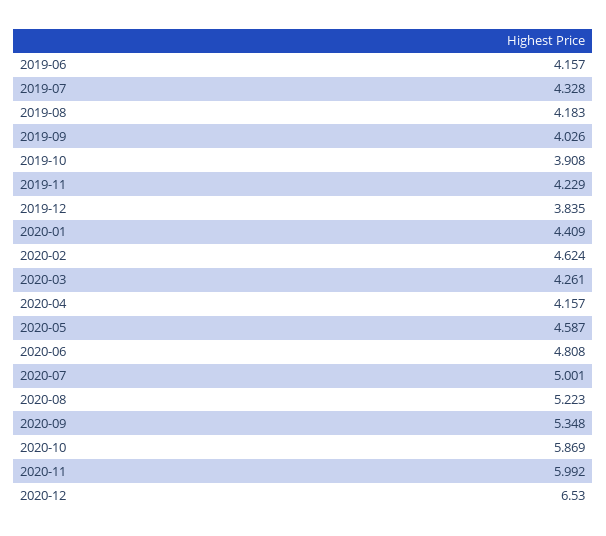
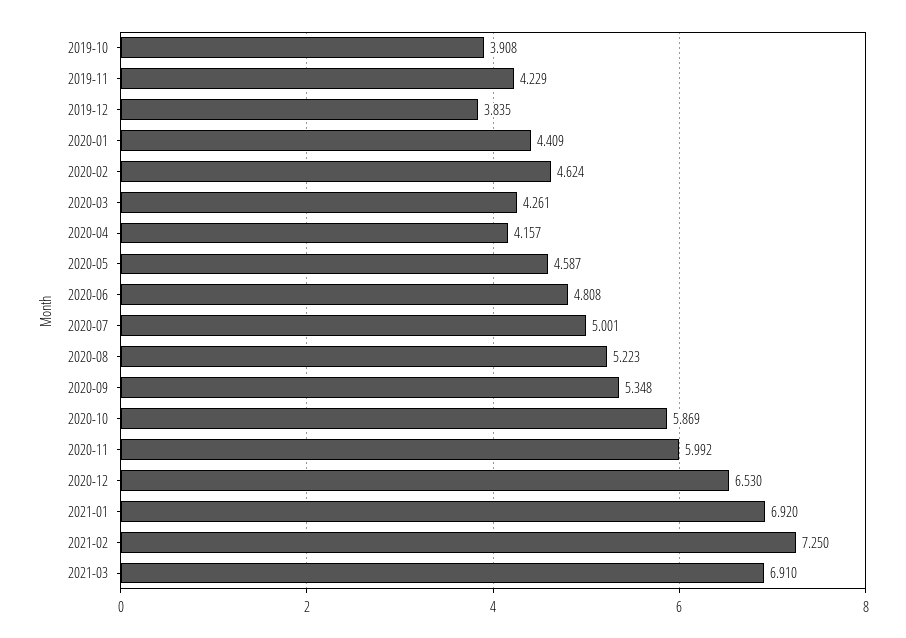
2019-06: 4.157 -> none
2019-07: 4.328 -> none
2019-08: 4.183 -> none
2019-09: 4.026 -> none
2021-01: none -> 6.92
2021-02: none -> 7.25
2021-03: none -> 6.91

